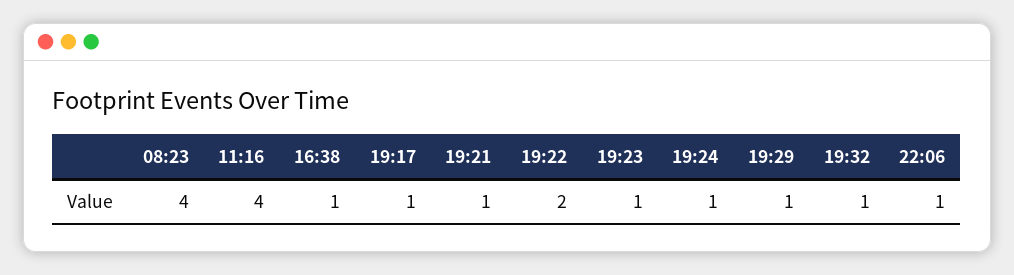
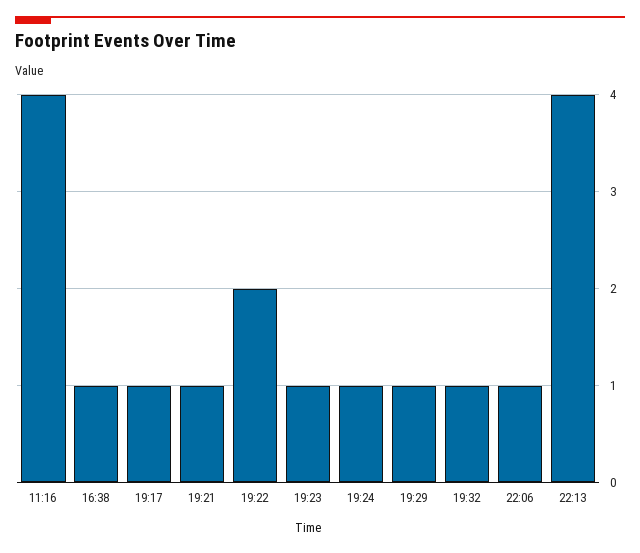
08:23: 4 -> none
22:13: none -> 4

